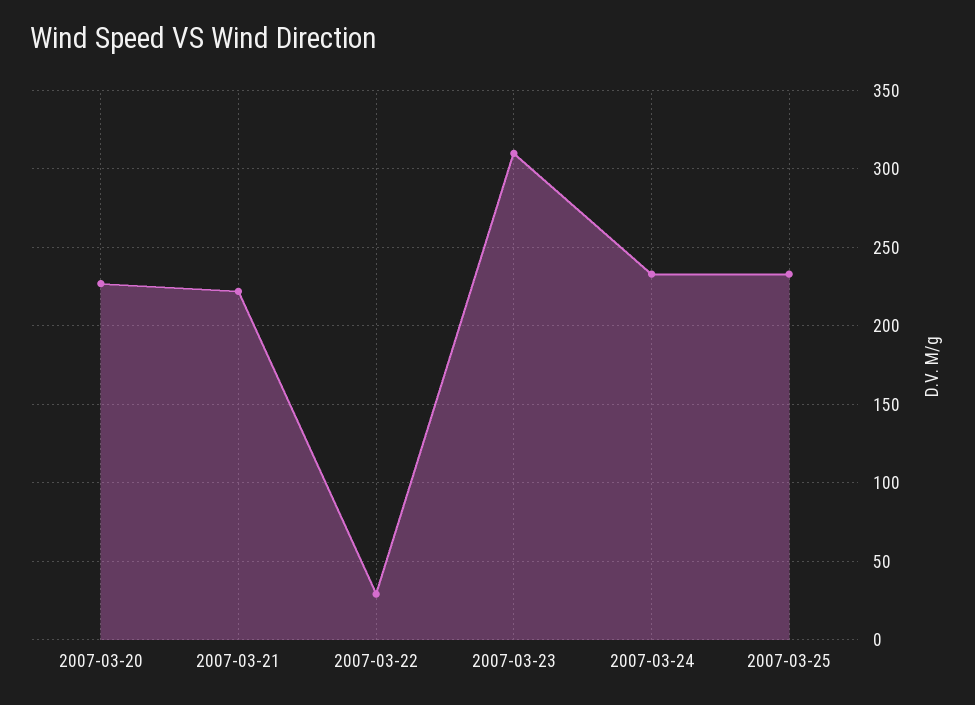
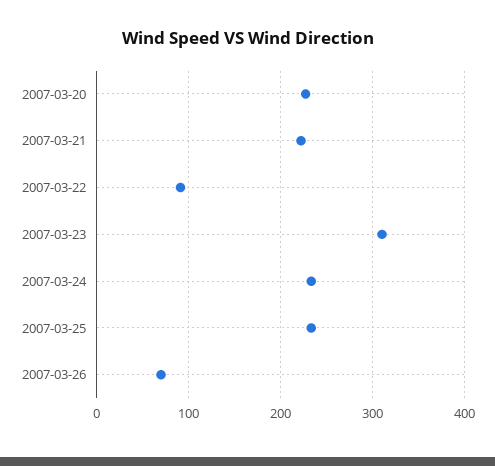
2007-03-22: 30 -> 90
2007-03-26: none -> 70

